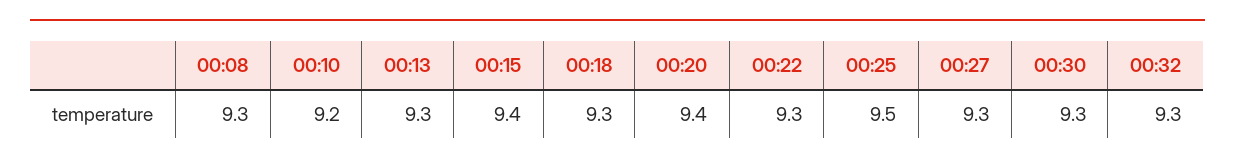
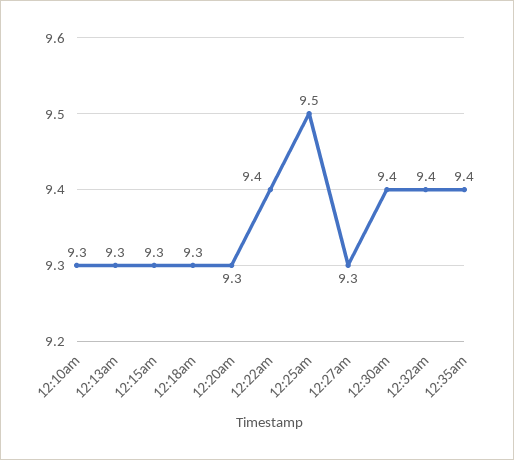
00:08: 9.3 -> none
00:10: 9.2 -> 9.3
00:15: 9.4 -> 9.3
00:20: 9.4 -> 9.3
00:22: 9.3 -> 9.4
00:30: 9.3 -> 9.4
00:32: 9.3 -> 9.4
12:35am: none -> 9.4

